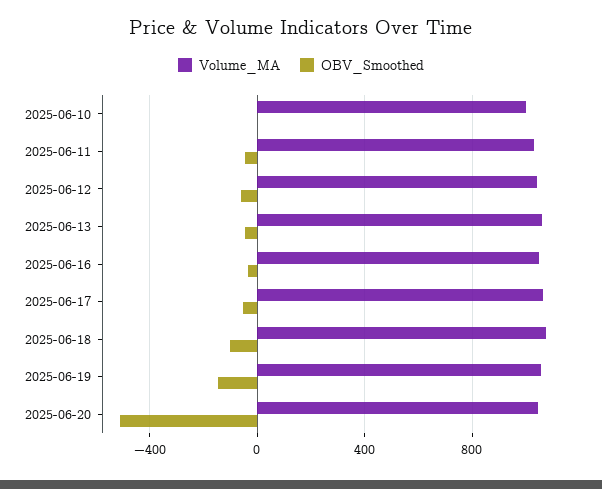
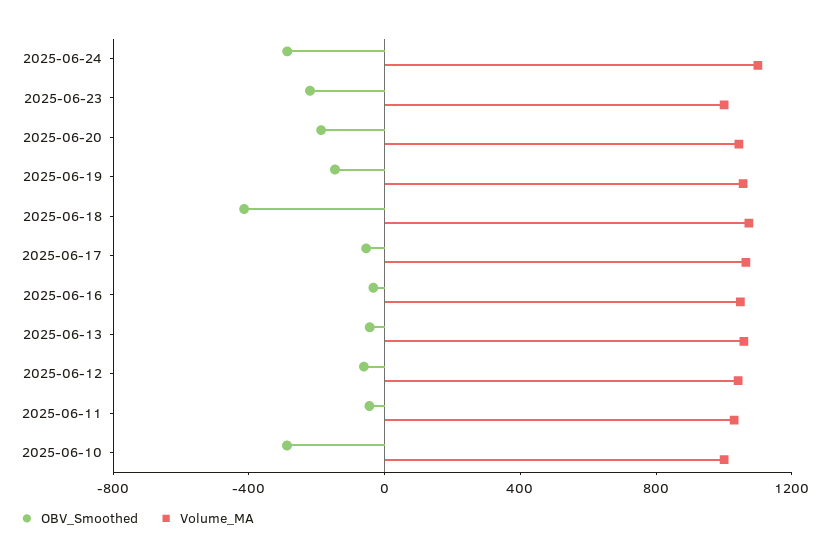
OBV_Smoothed, 2025-06-10: 0 -> -300
OBV_Smoothed, 2025-06-18: -100 -> -400
OBV_Smoothed, 2025-06-20: -500 -> -200
OBV_Smoothed, 2025-06-24: none -> -300
Volume_MA, 2025-06-24: none -> 1100
OBV_Smoothed, 2025-06-23: none -> -200
Volume_MA, 2025-06-23: none -> 1000

